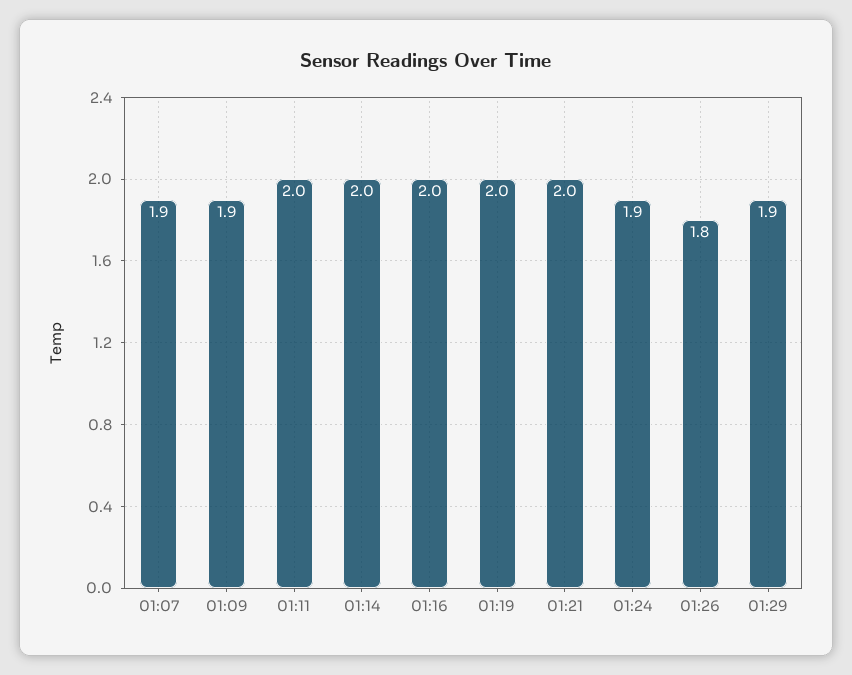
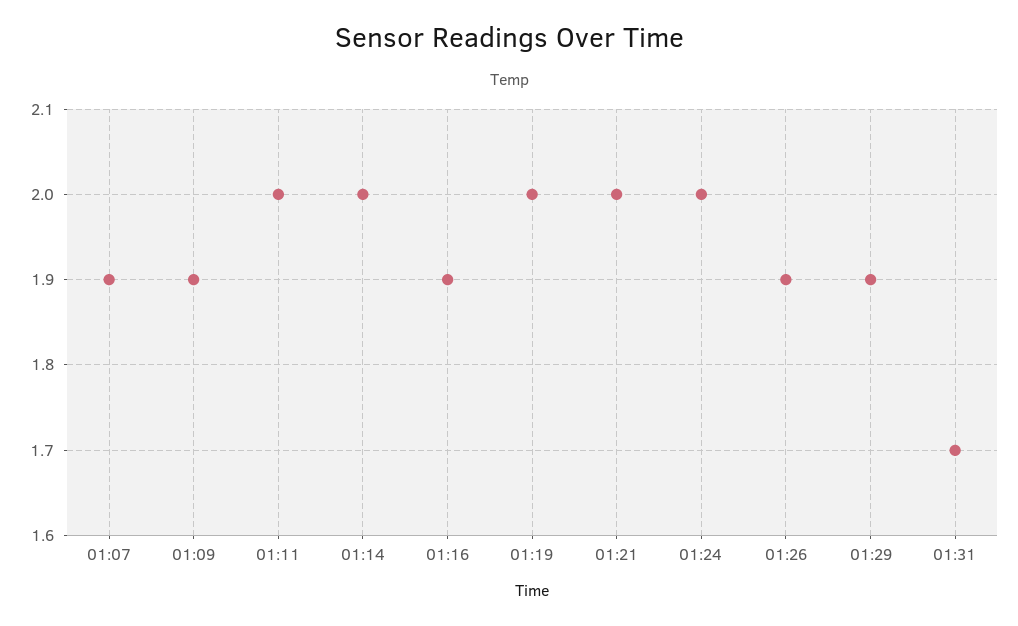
01:16: 2 -> 1.9
01:24: 1.9 -> 2
01:26: 1.8 -> 1.9
01:31: none -> 1.7

